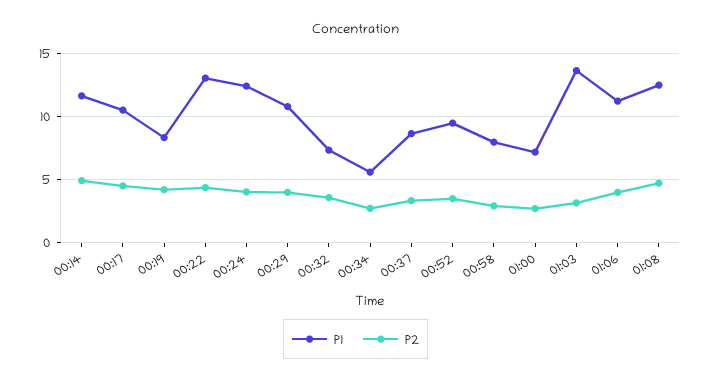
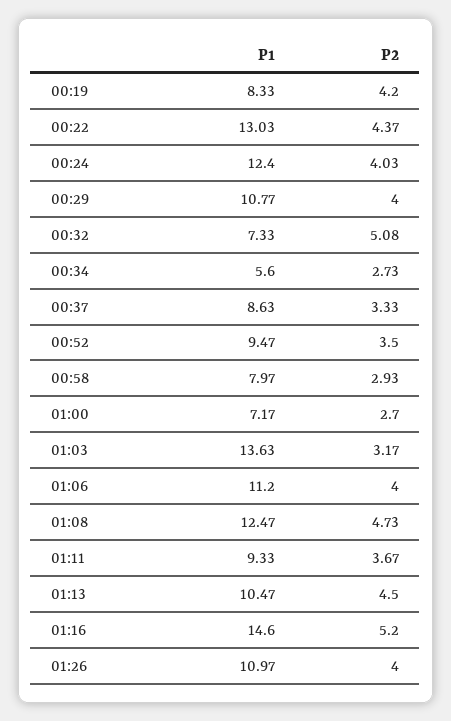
P1, 00:14: 11.5 -> none
P2, 00:14: 5 -> none
P1, 00:17: 10.5 -> none
P2, 00:17: 4.5 -> none
P2, 00:32: 3.5 -> 5.08
P1, 01:11: none -> 9.33
P2, 01:11: none -> 3.67
P1, 01:13: none -> 10.47
P2, 01:13: none -> 4.5
P1, 01:16: none -> 14.6
P2, 01:16: none -> 5.2
P1, 01:26: none -> 10.97
P2, 01:26: none -> 4

